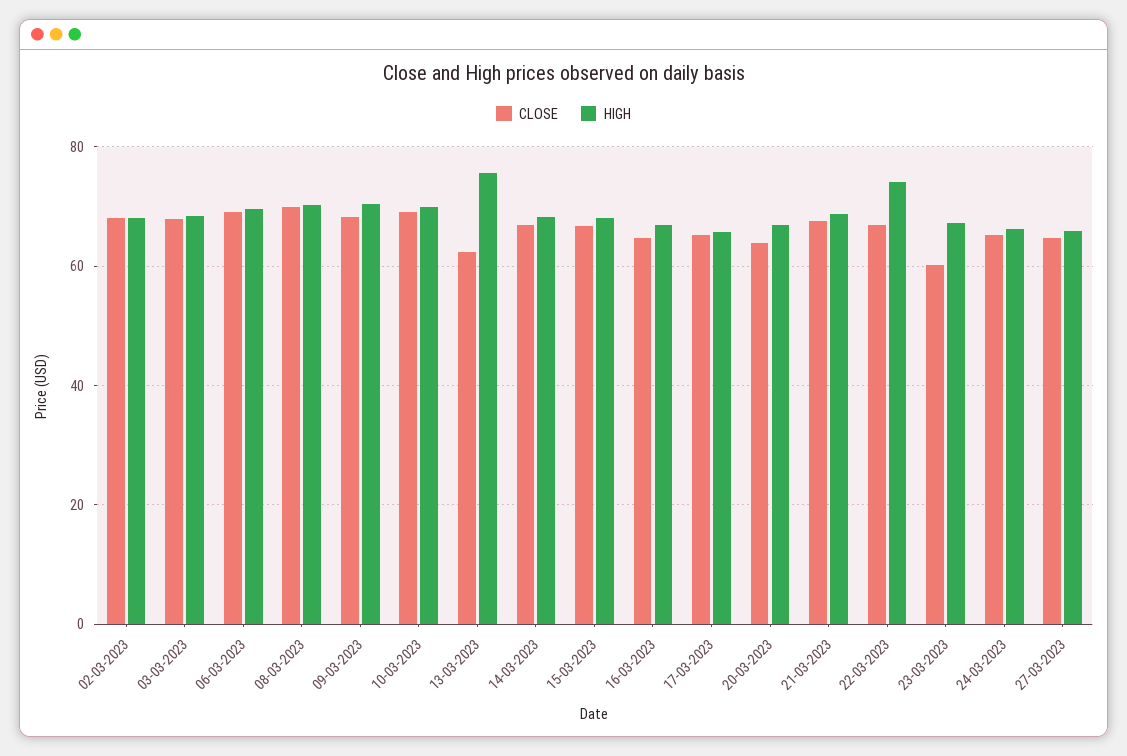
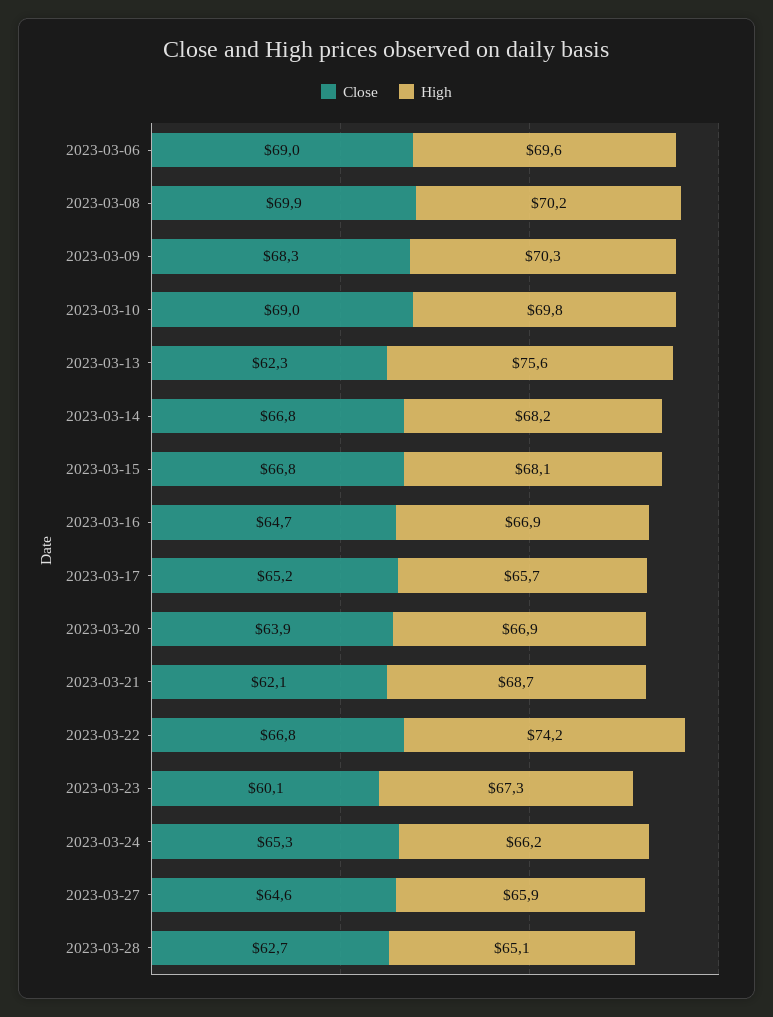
CLOSE, 02-03-2023: 68 -> none
HIGH, 02-03-2023: 68 -> none
CLOSE, 03-03-2023: 68 -> none
HIGH, 03-03-2023: 68 -> none
CLOSE, 21-03-2023: 68 -> 62.1
CLOSE, 2023-03-28: none -> 62.7
HIGH, 2023-03-28: none -> 65.1

